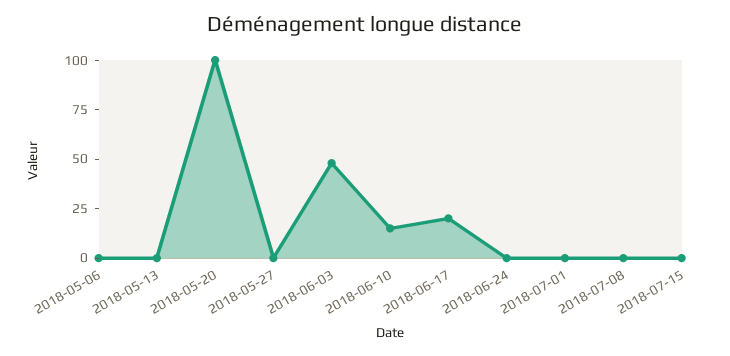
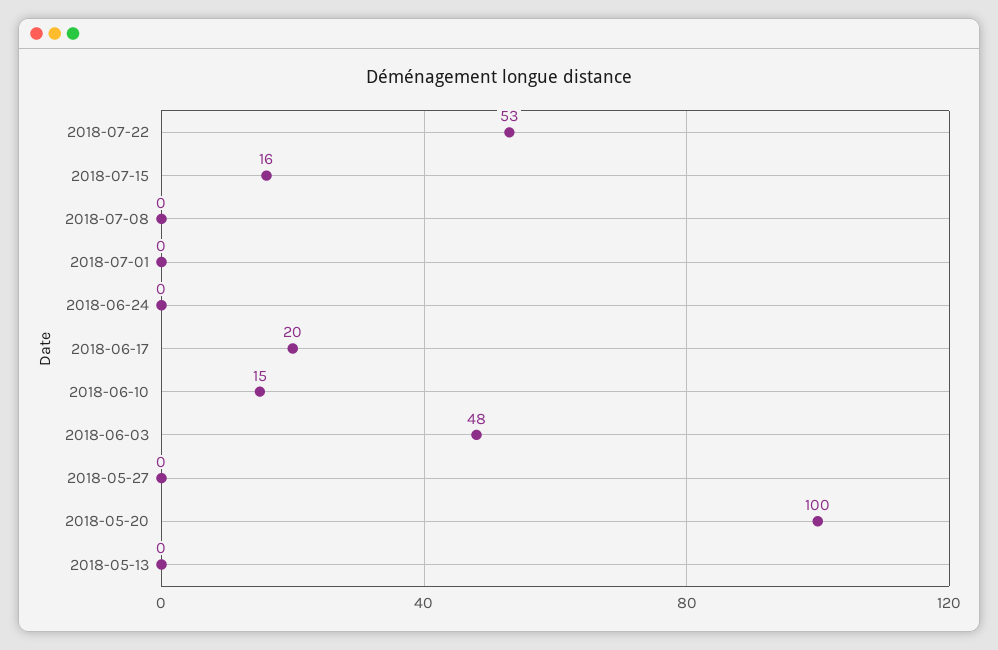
2018-05-06: 0 -> none
2018-07-15: 0 -> 16
2018-07-22: none -> 53

